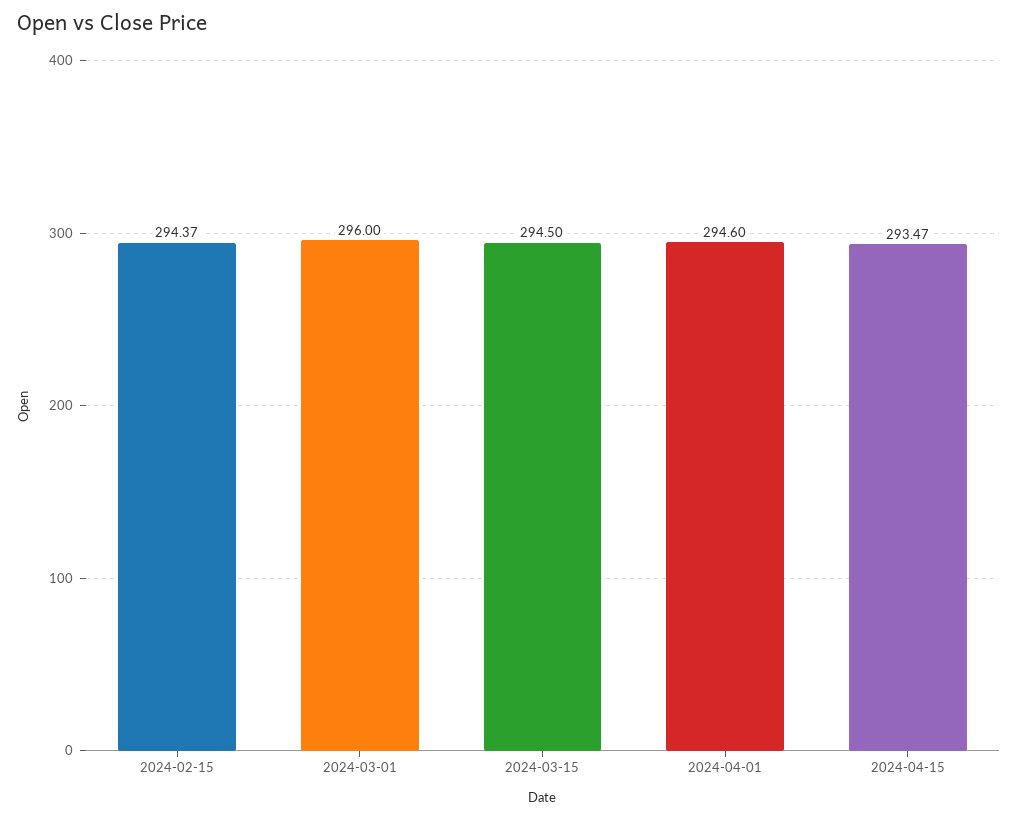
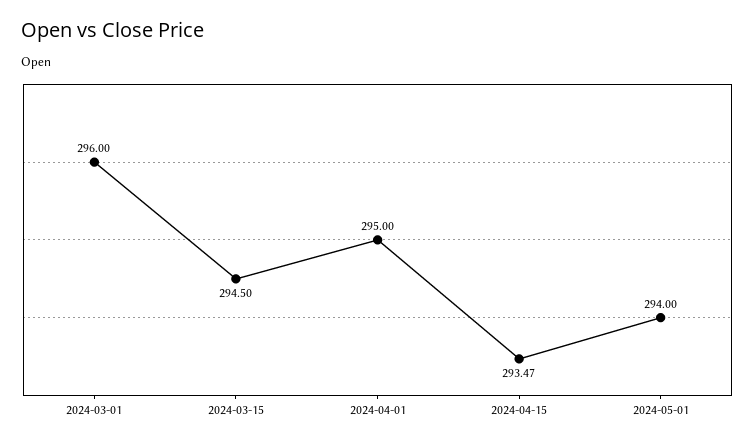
2024-02-15: 294.37 -> none
2024-04-01: 294.6 -> 295
2024-05-01: none -> 294

